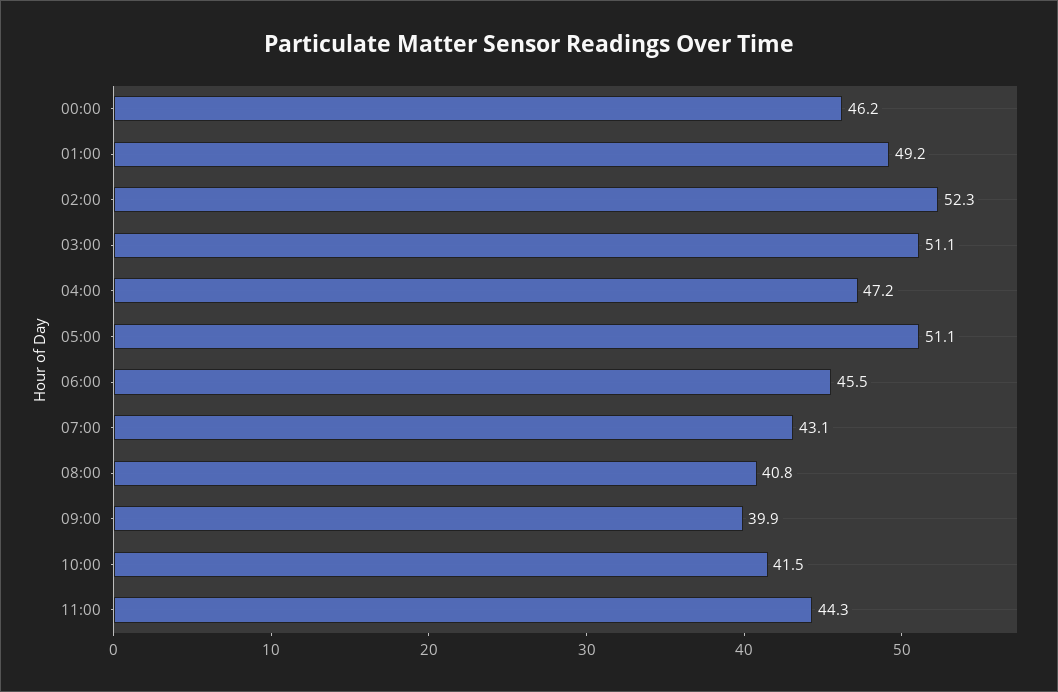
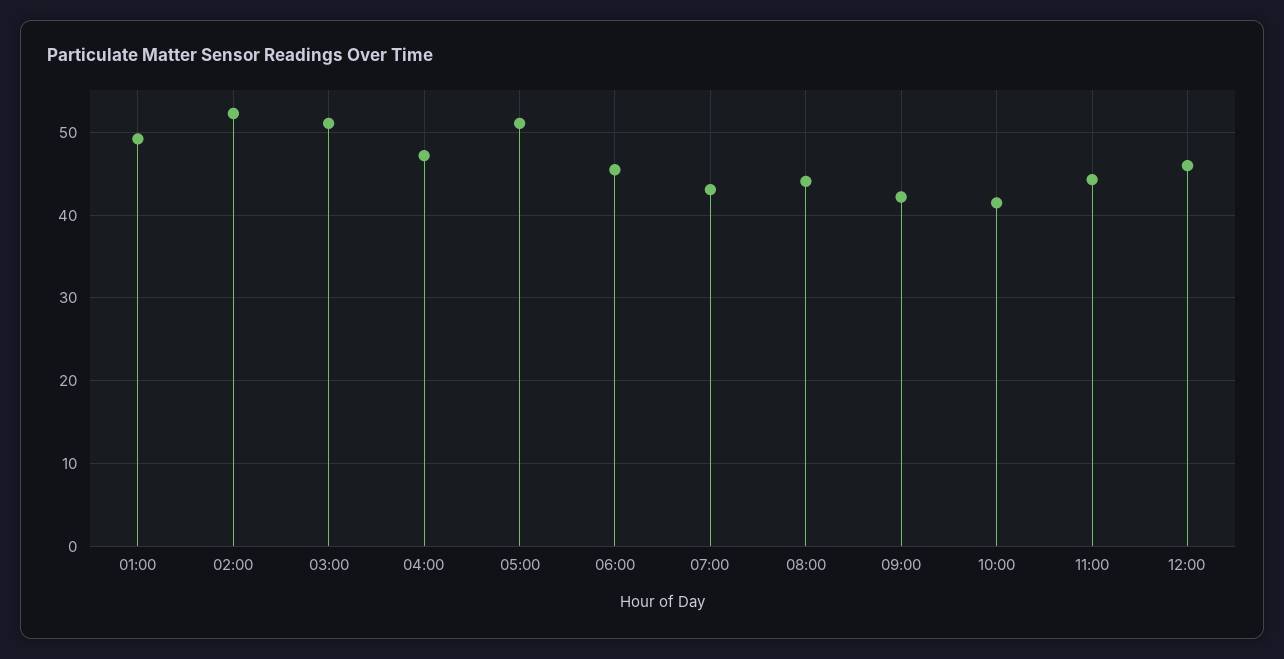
00:00: 46.2 -> none
08:00: 40.8 -> 44
09:00: 39.9 -> 42
12:00: none -> 46

